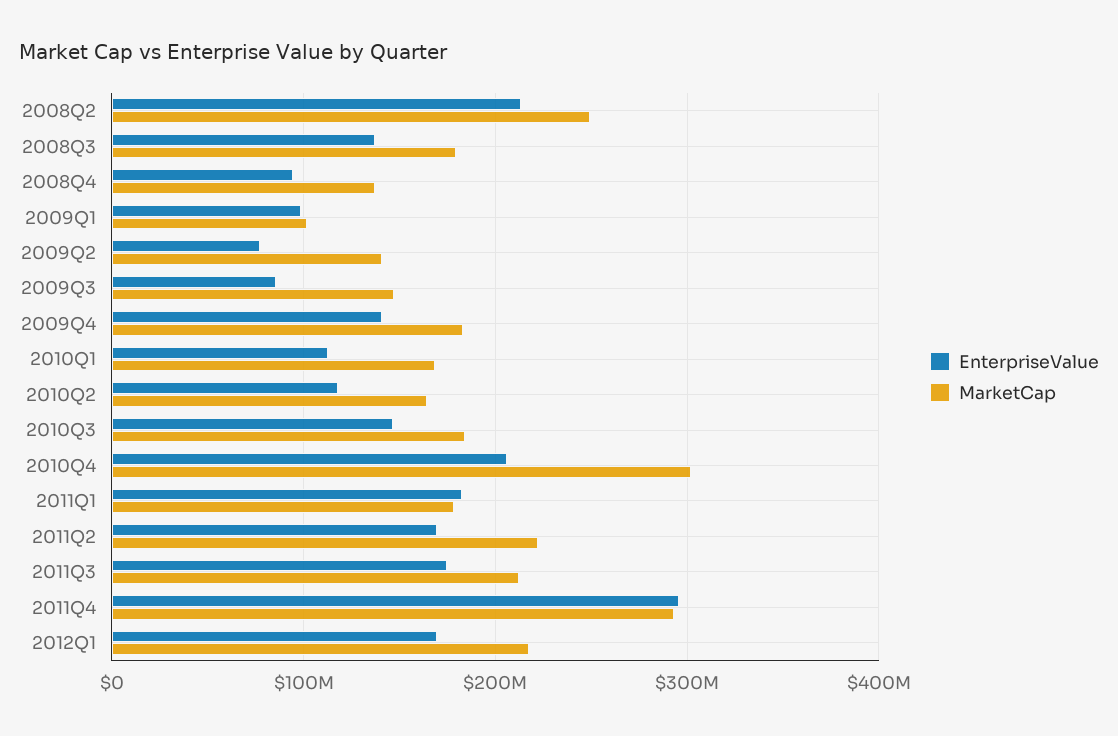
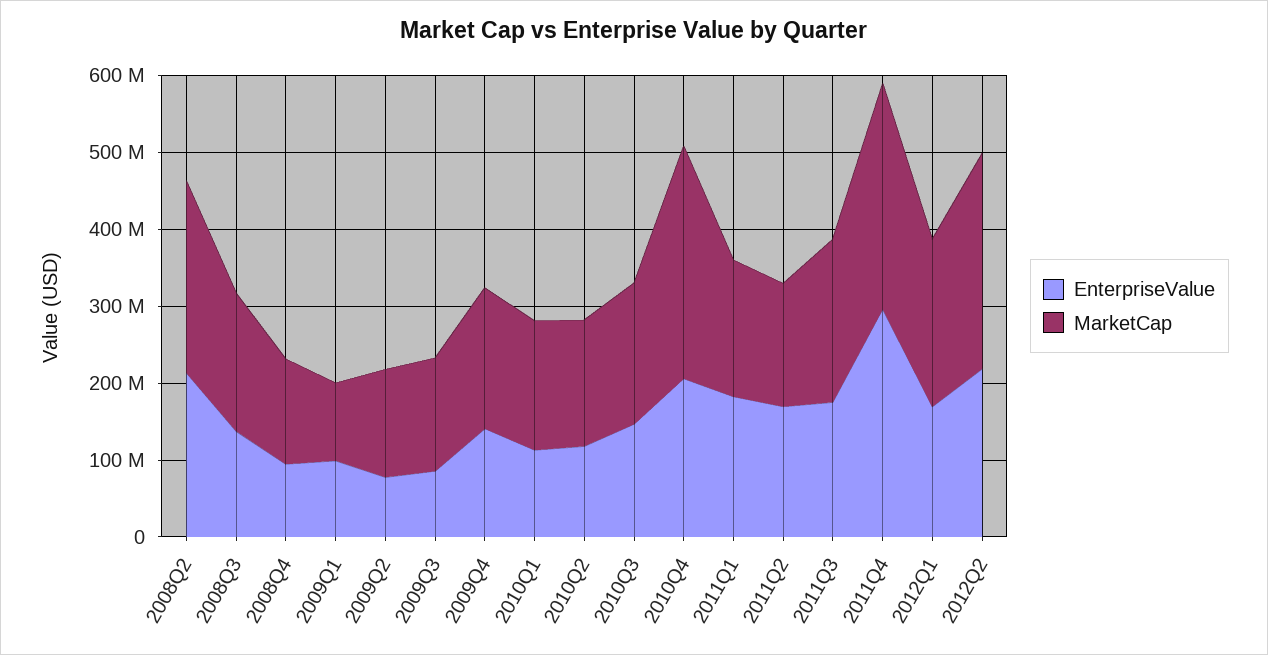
MarketCap, 2011Q2: 220000000 -> 160000000
EnterpriseValue, 2012Q2: none -> 220000000
MarketCap, 2012Q2: none -> 280000000

